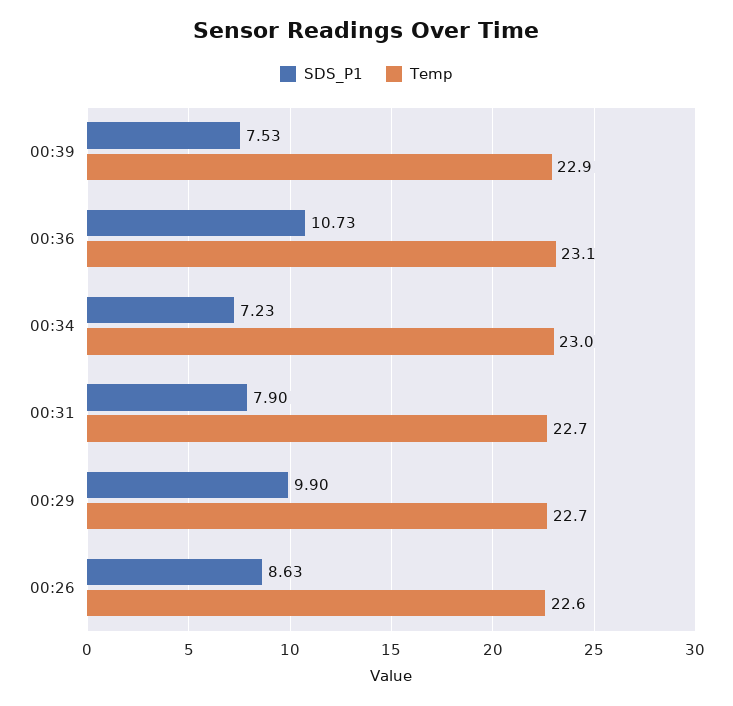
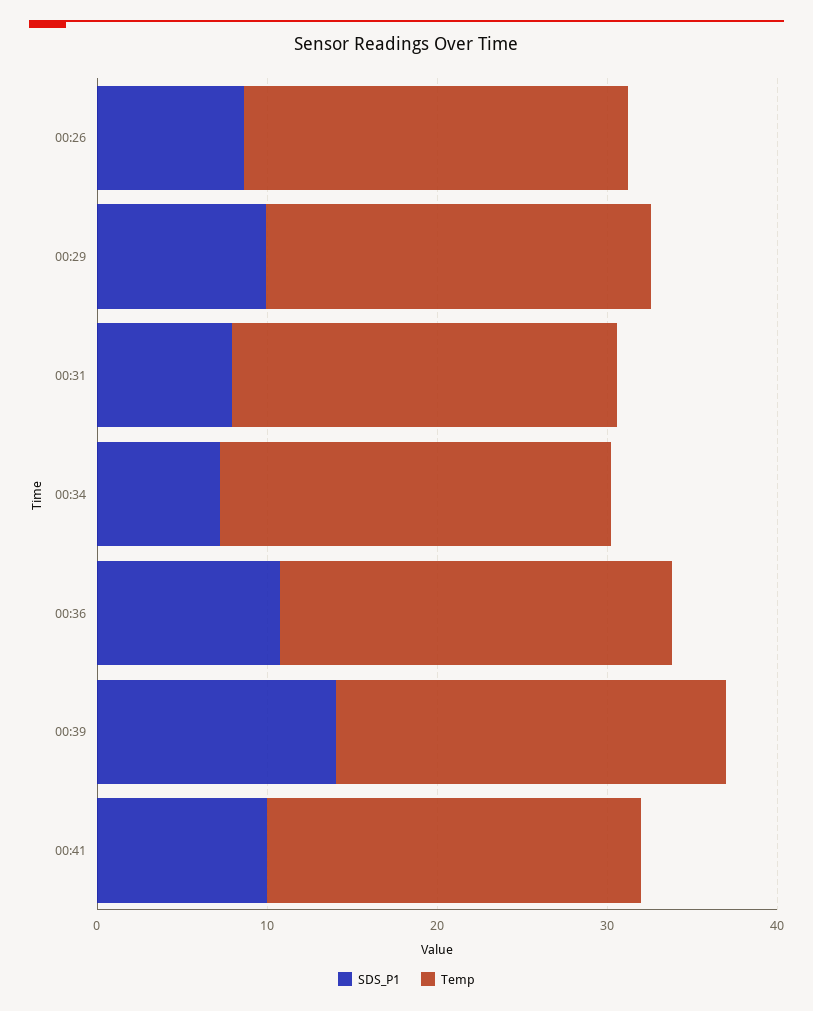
SDS_P1, 00:39: 7.53 -> 14
SDS_P1, 00:41: none -> 10
Temp, 00:41: none -> 22

